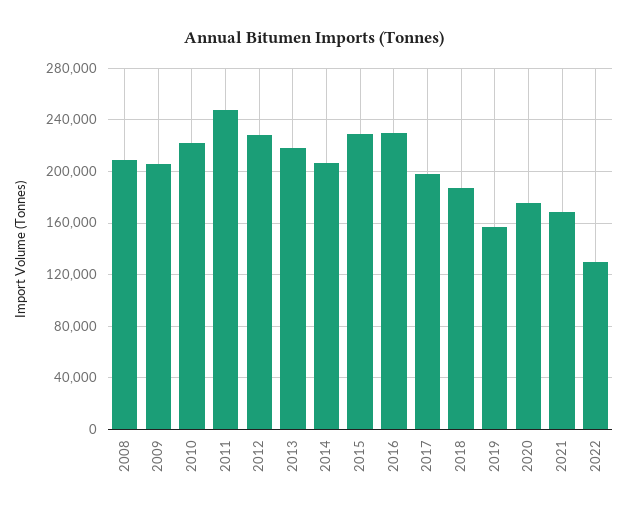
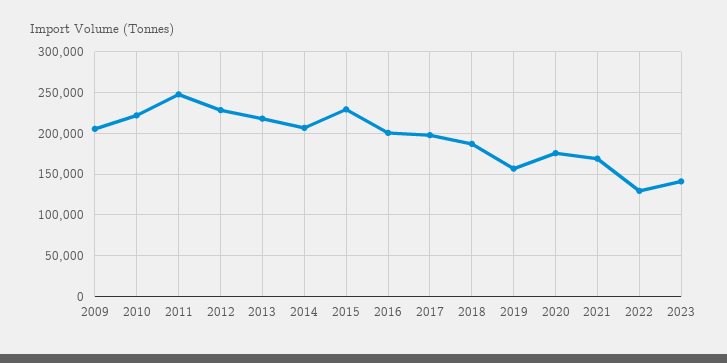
2008: 210000 -> none
2016: 230000 -> 200000
2023: none -> 140000

